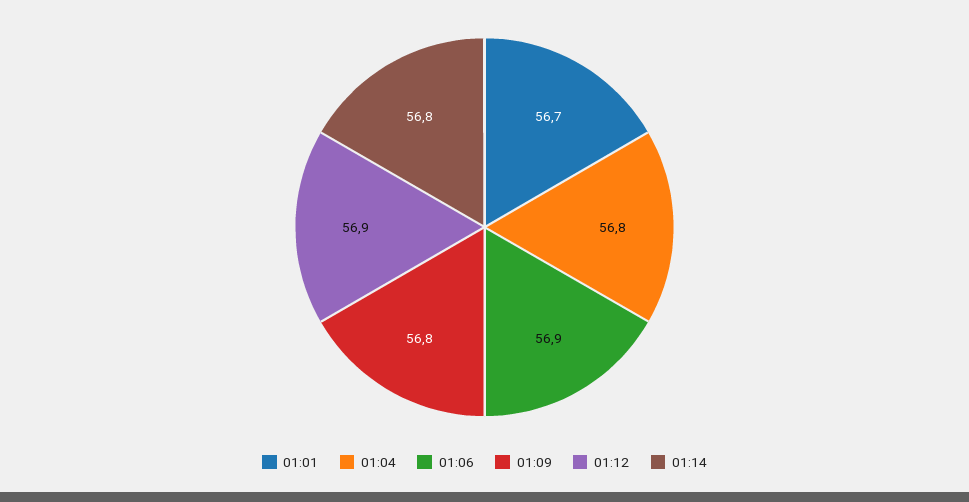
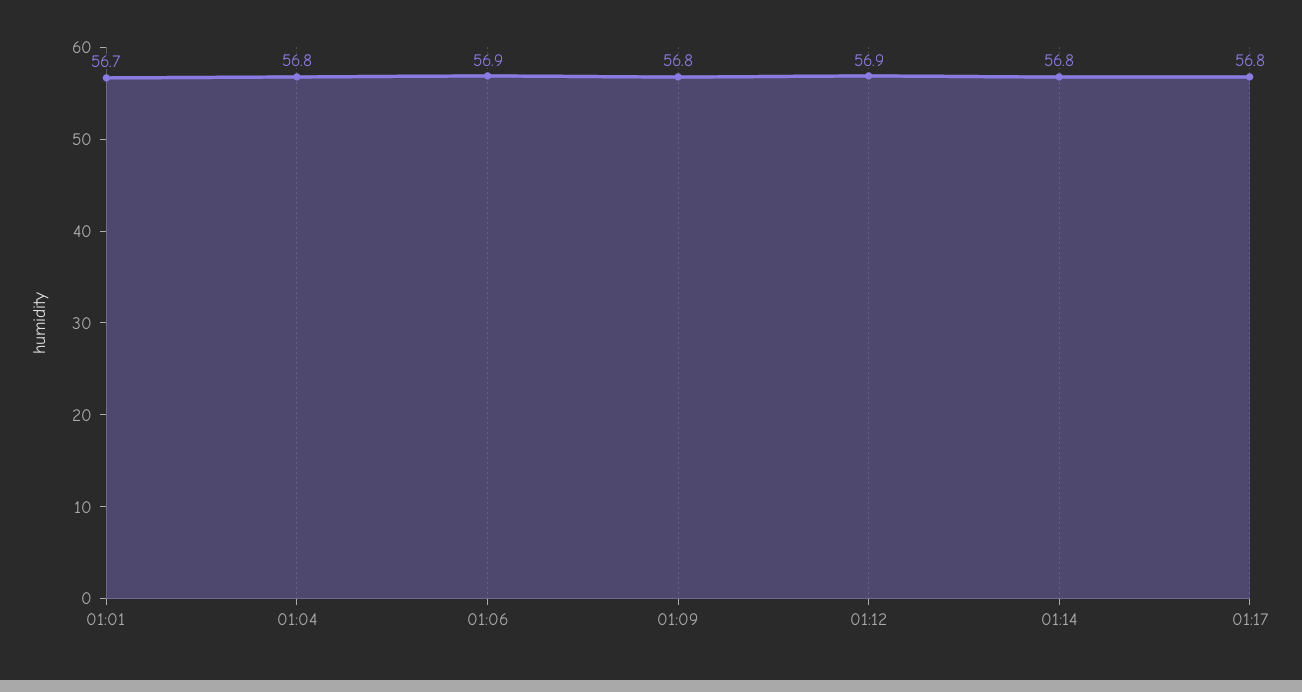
01:17: none -> 56.8

